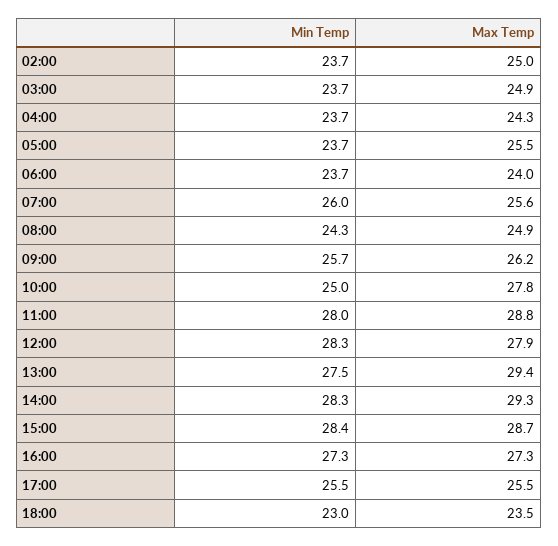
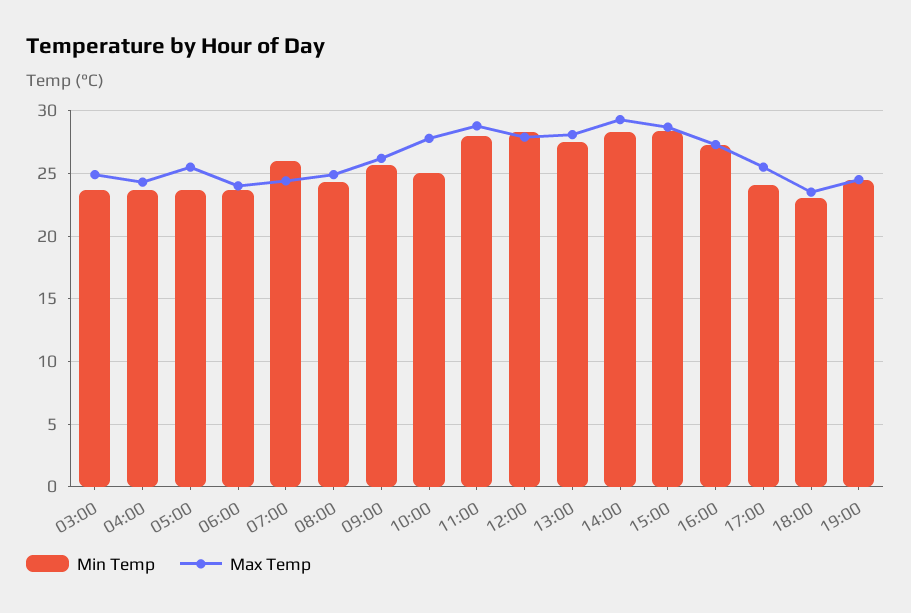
Min Temp, 02:00: 23.7 -> none
Max Temp, 02:00: 25 -> none
Max Temp, 07:00: 25.6 -> 24.5
Max Temp, 13:00: 29.4 -> 28
Min Temp, 17:00: 25.5 -> 24
Min Temp, 19:00: none -> 24.5
Max Temp, 19:00: none -> 24.5

